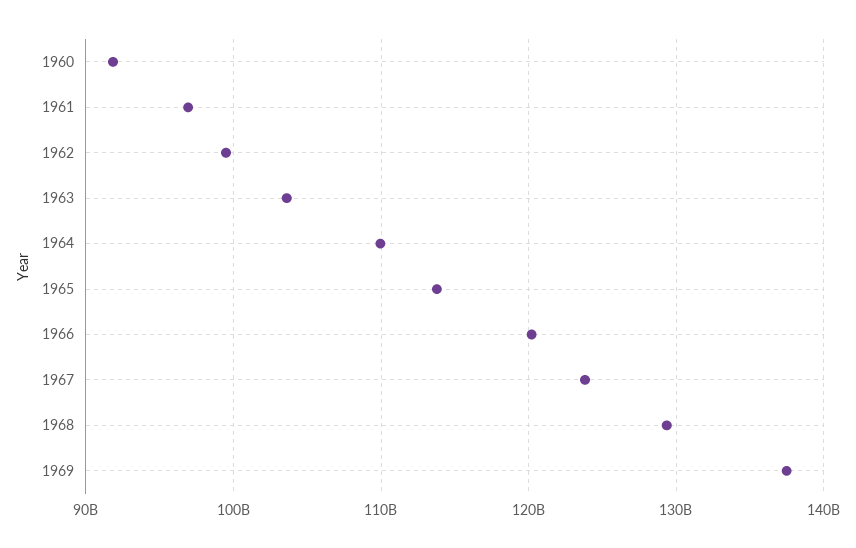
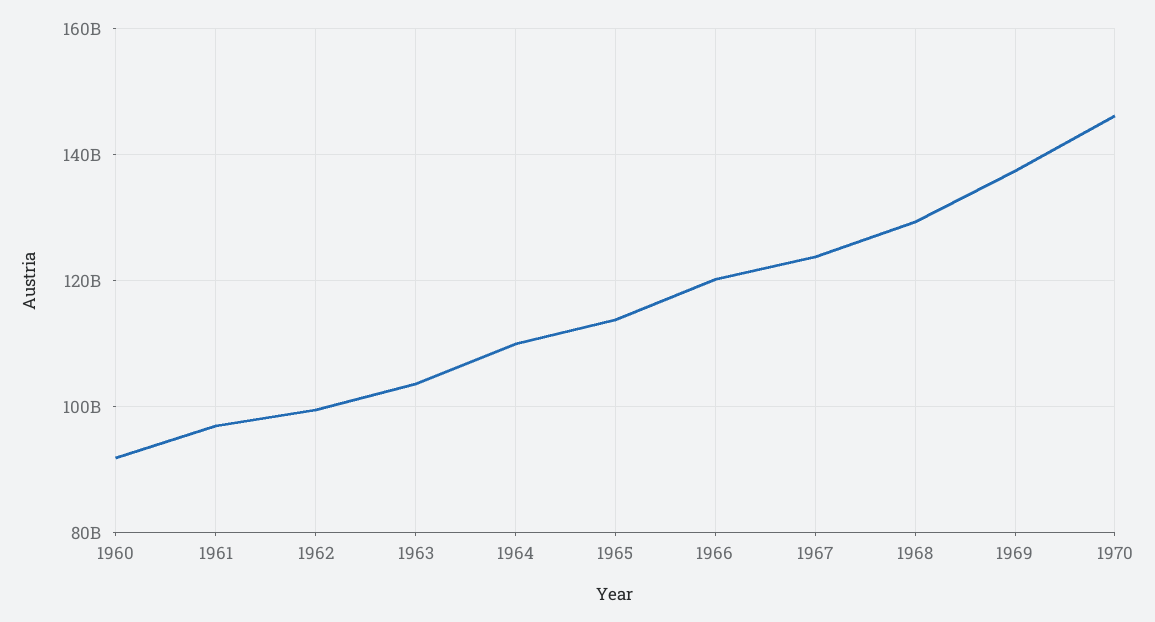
1970: none -> 146000000000

